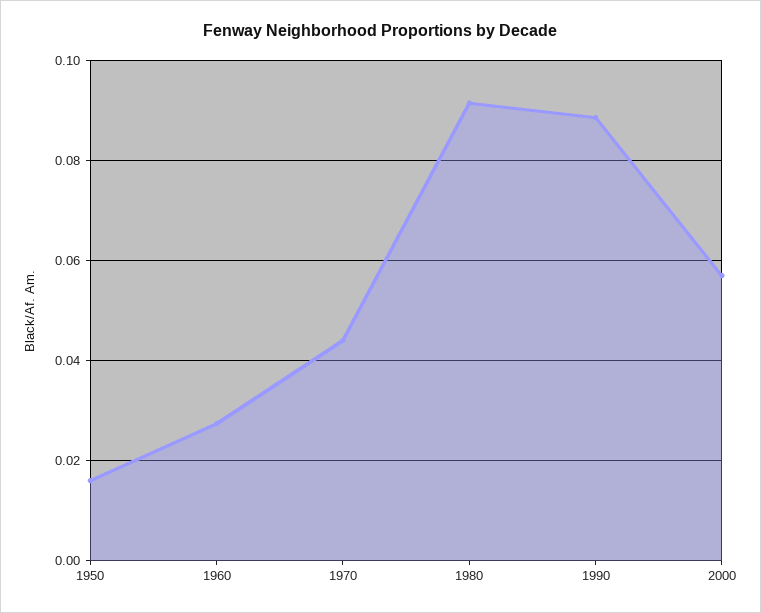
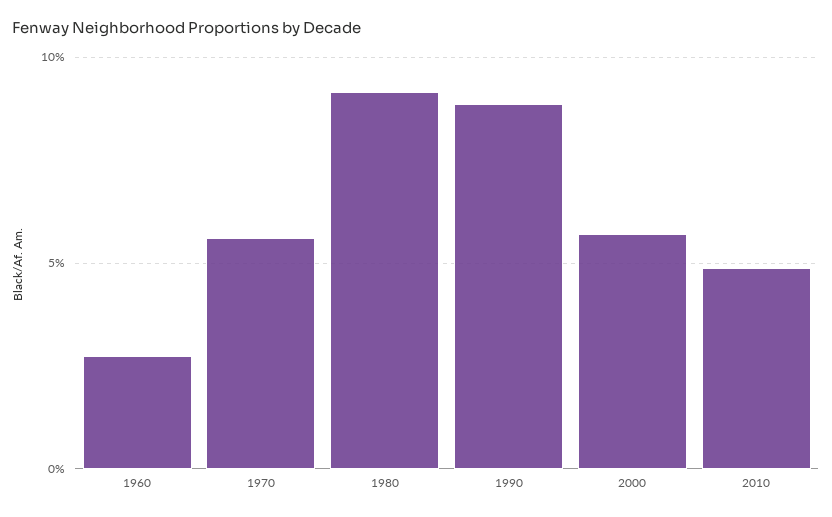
1950: 0.016 -> none
1970: 0.044 -> 0.055
2010: none -> 0.05

